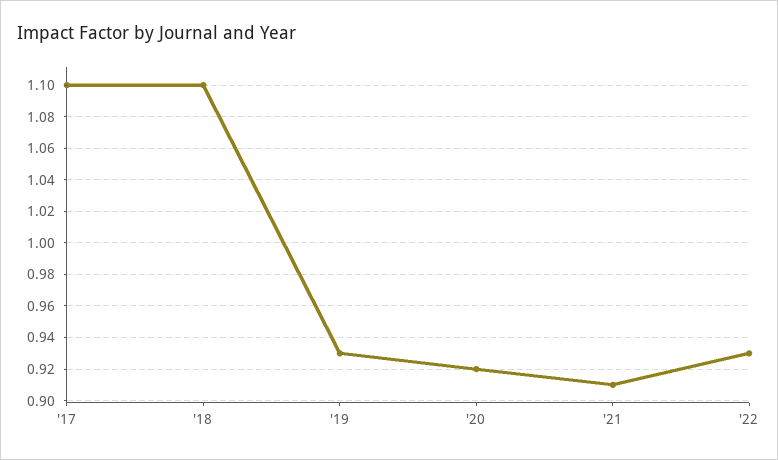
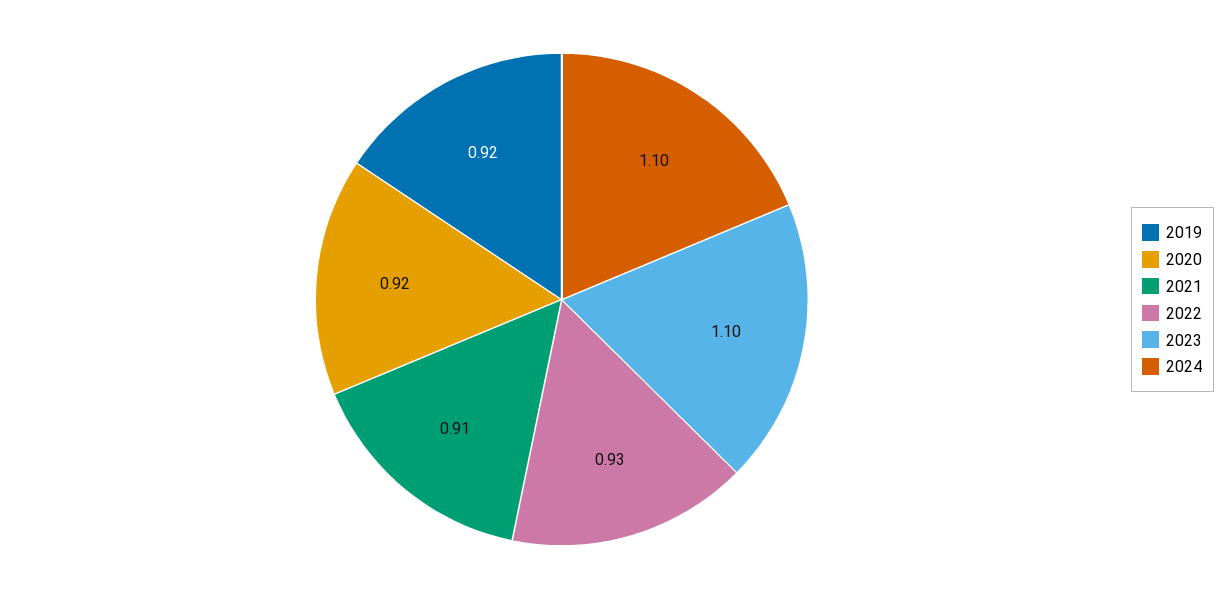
'17: 1.1 -> none
'18: 1.1 -> none
'19: 0.93 -> 0.92
2023: none -> 1.1
2024: none -> 1.1

